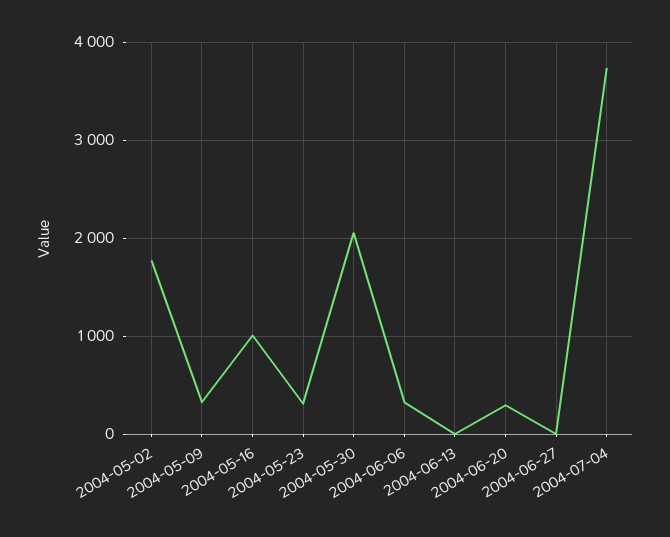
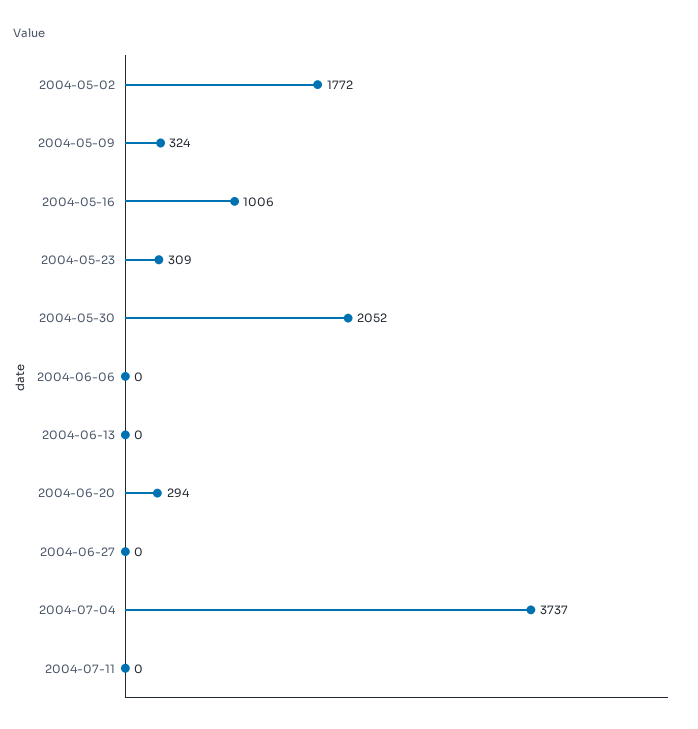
2004-06-06: 300 -> 0
2004-07-11: none -> 0

